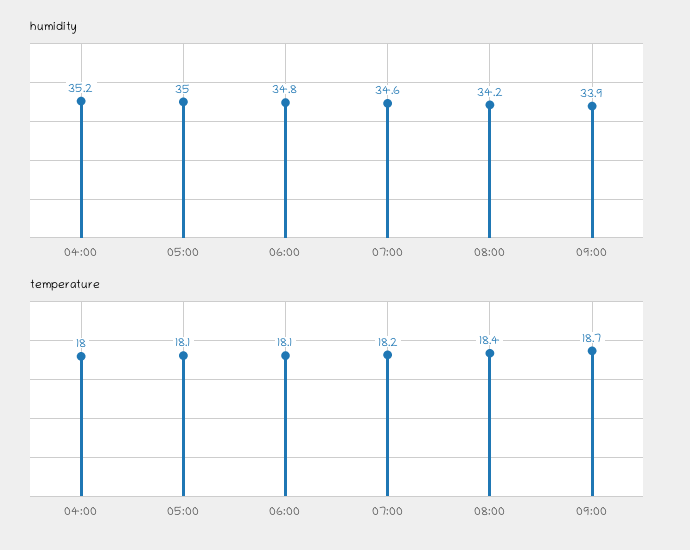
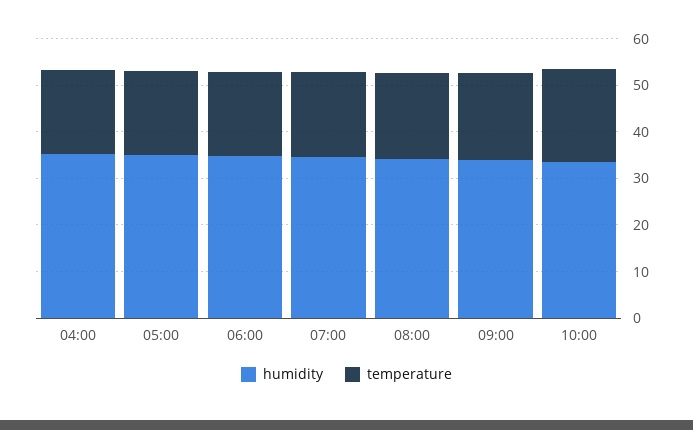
humidity, 10:00: none -> 34
temperature, 10:00: none -> 20

